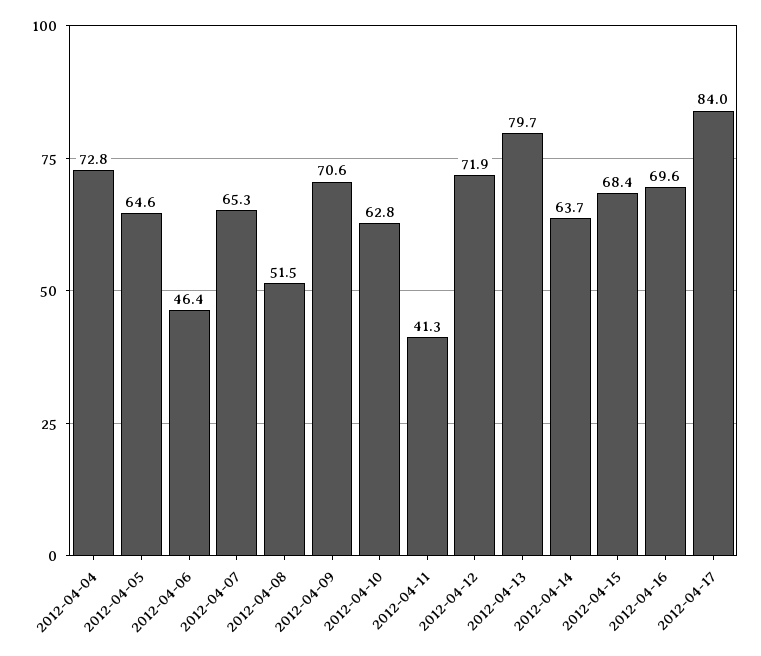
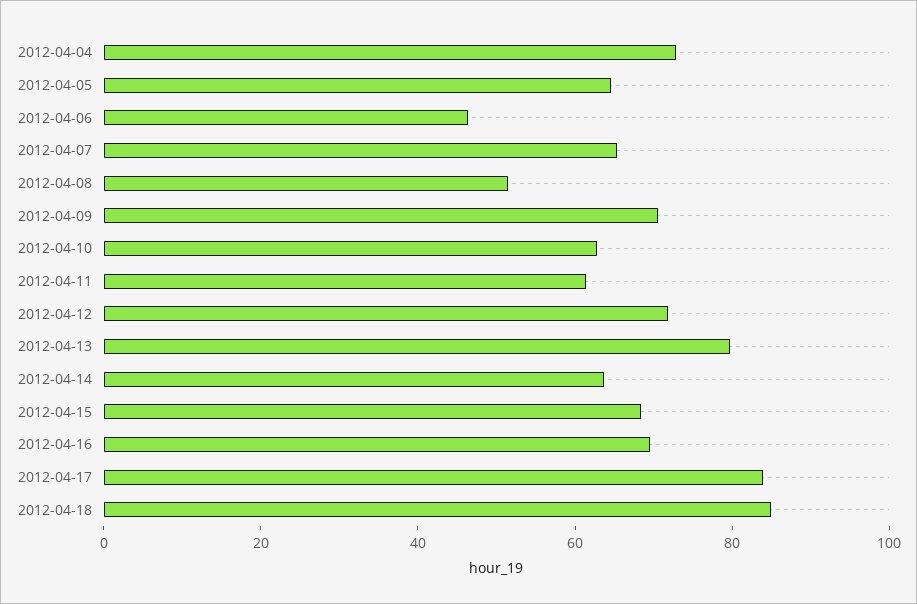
2012-04-11: 41.3 -> 60
2012-04-18: none -> 85

